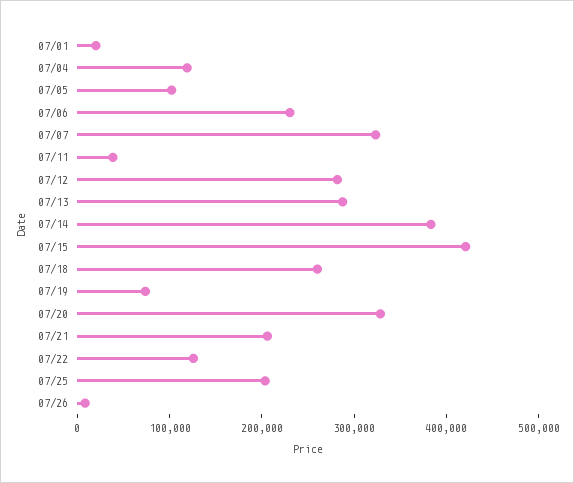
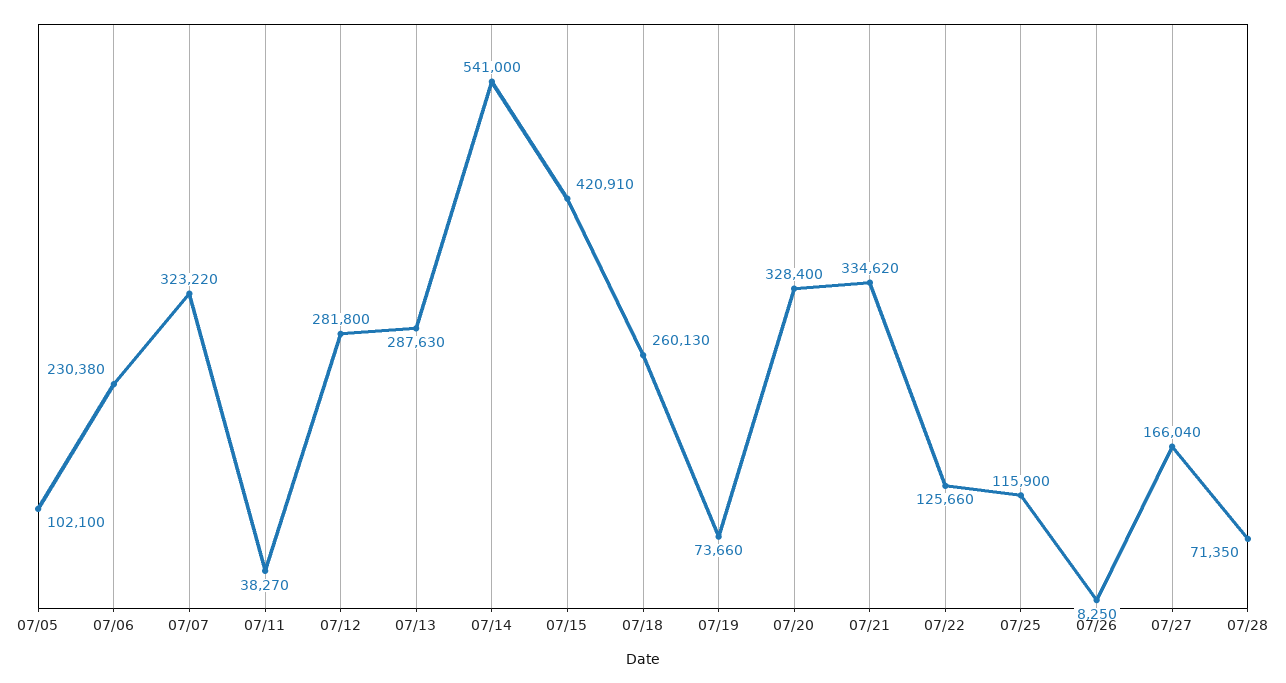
07/01: 20000 -> none
07/04: 120000 -> none
07/14: 380000 -> 541000
07/21: 200000 -> 334620
07/25: 200000 -> 115900
07/27: none -> 166040
07/28: none -> 71350

